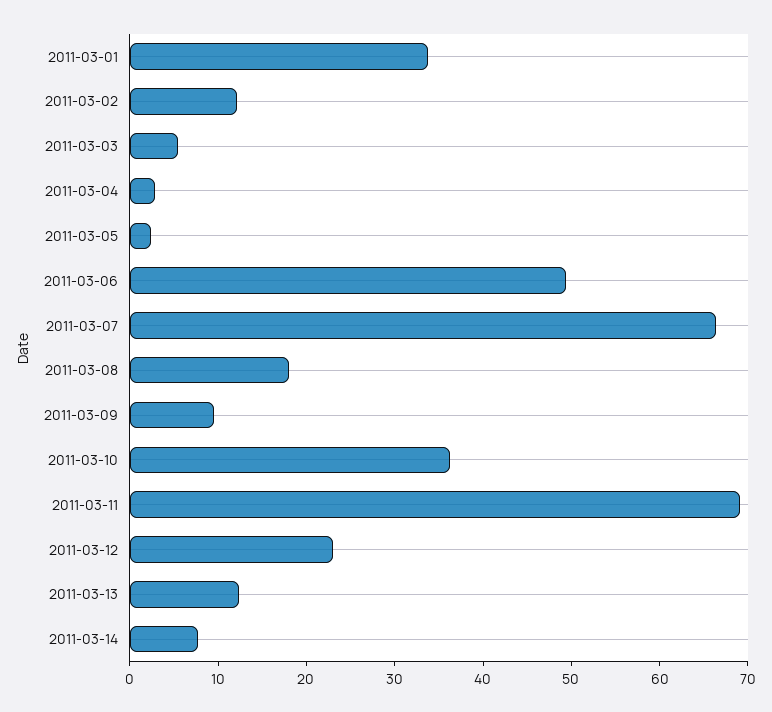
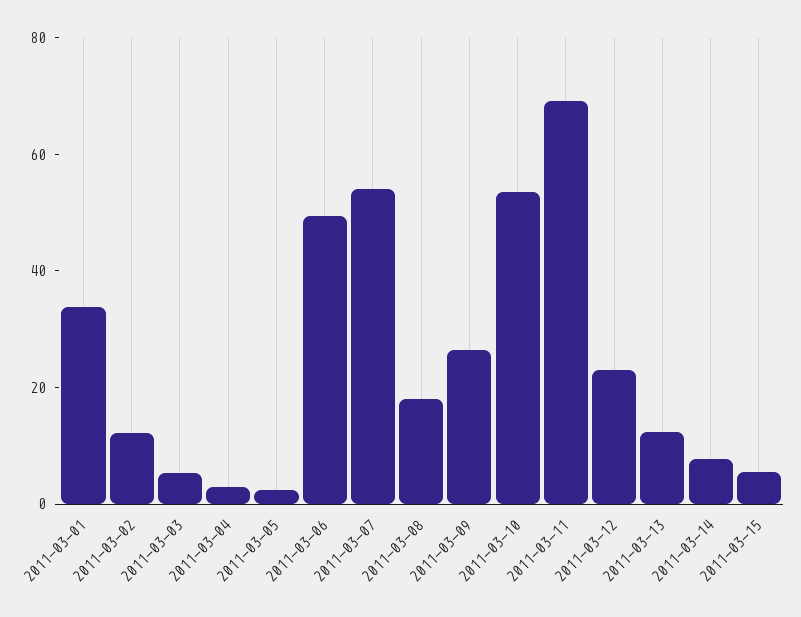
2011-03-07: 66 -> 55
2011-03-09: 10 -> 25
2011-03-10: 36 -> 55
2011-03-15: none -> 5

